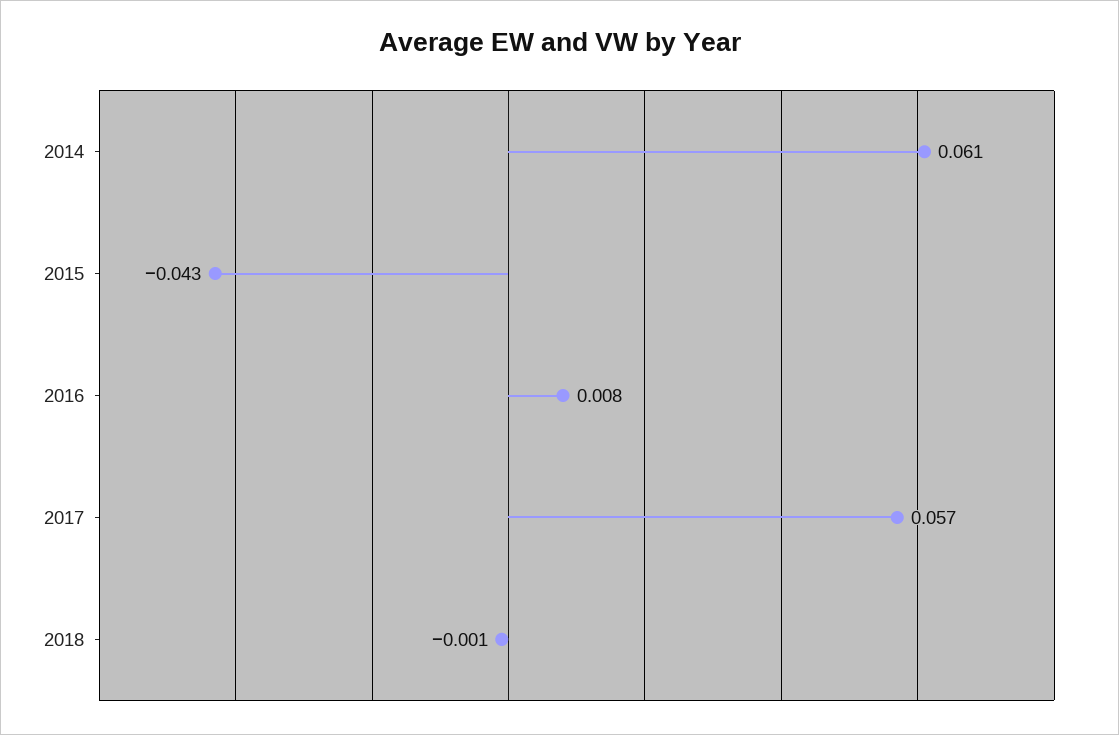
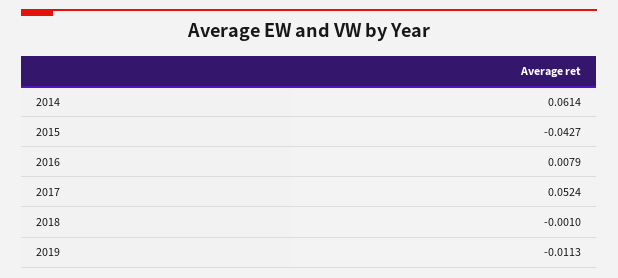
2017: 0.057 -> 0.0524
2019: none -> -0.0113

